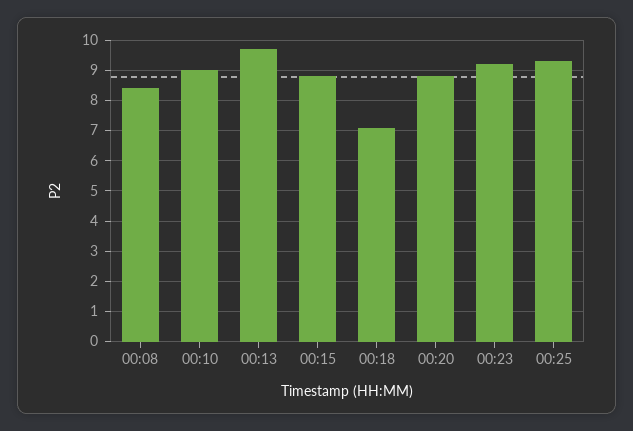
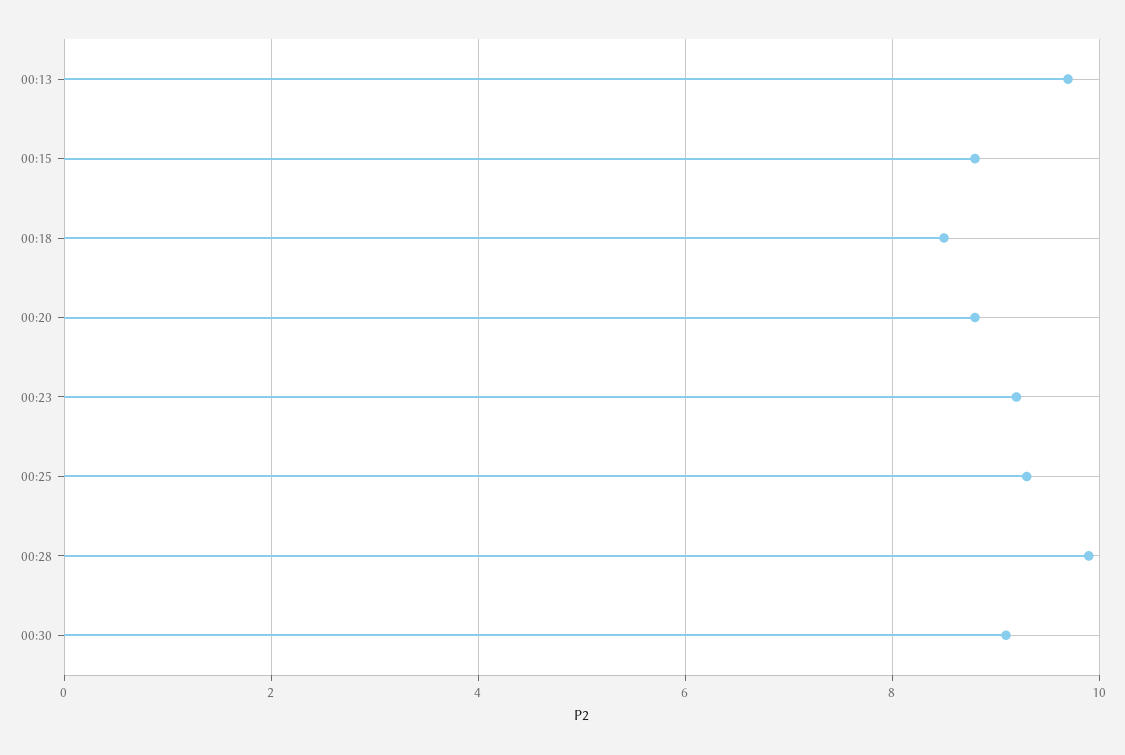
00:08: 8.5 -> none
00:10: 9 -> none
00:18: 7 -> 8.5
00:28: none -> 10
00:30: none -> 9

